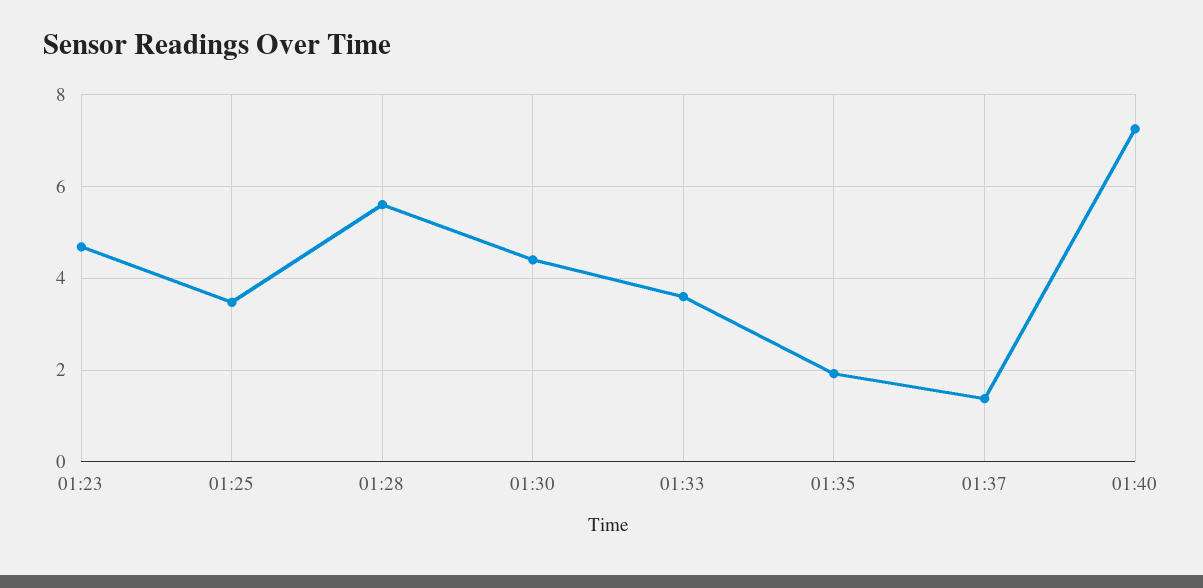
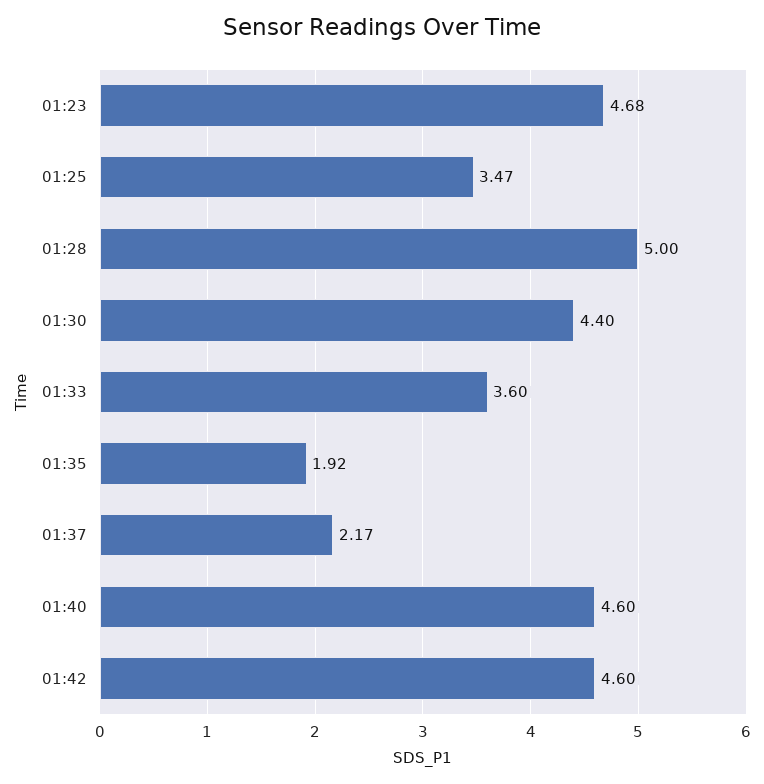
01:28: 5.6 -> 5
01:37: 1.4 -> 2.17
01:40: 7.2 -> 4.6
01:42: none -> 4.6

